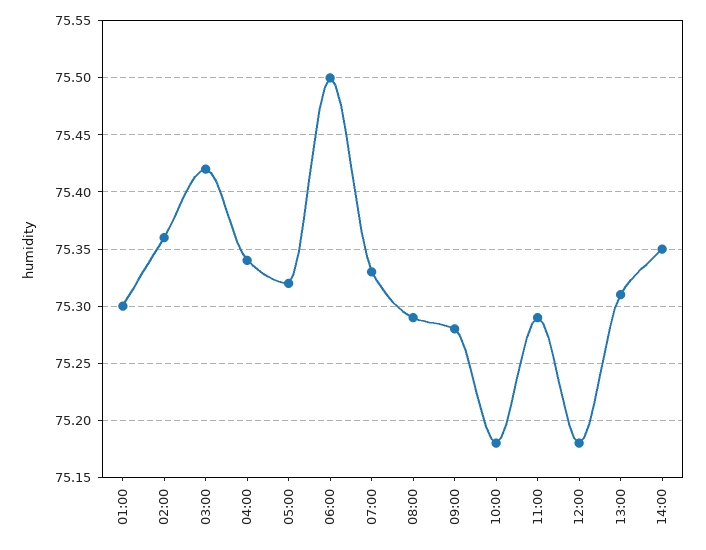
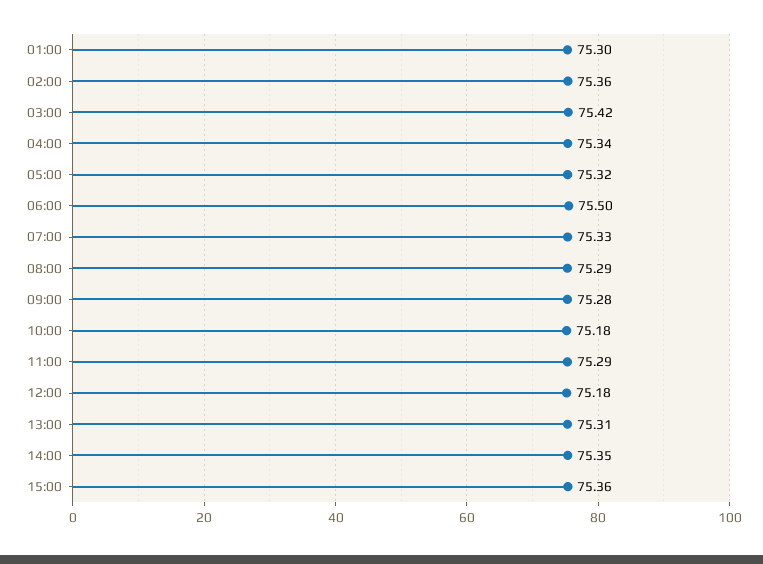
15:00: none -> 75.36

